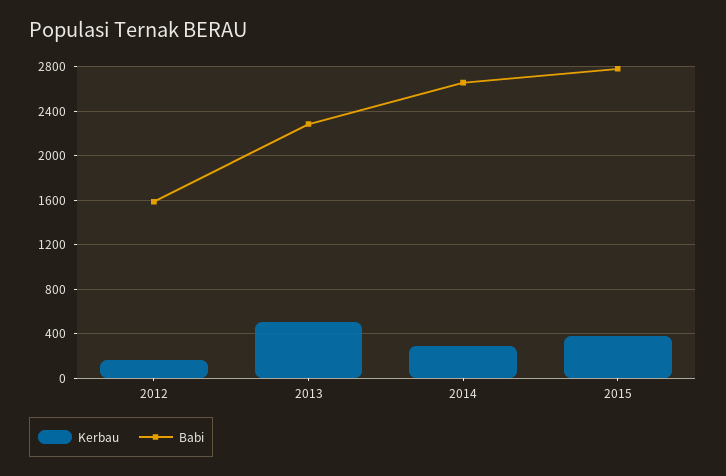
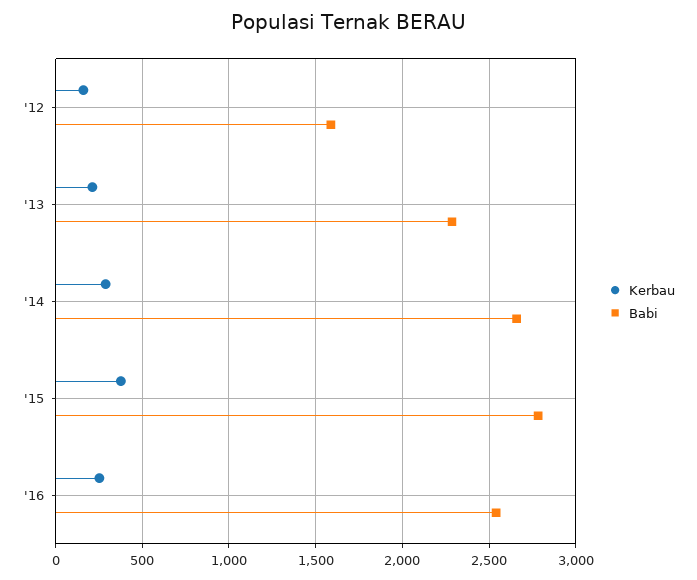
Kerbau, 2013: 500 -> 200
Kerbau, '16: none -> 250
Babi, '16: none -> 2550

